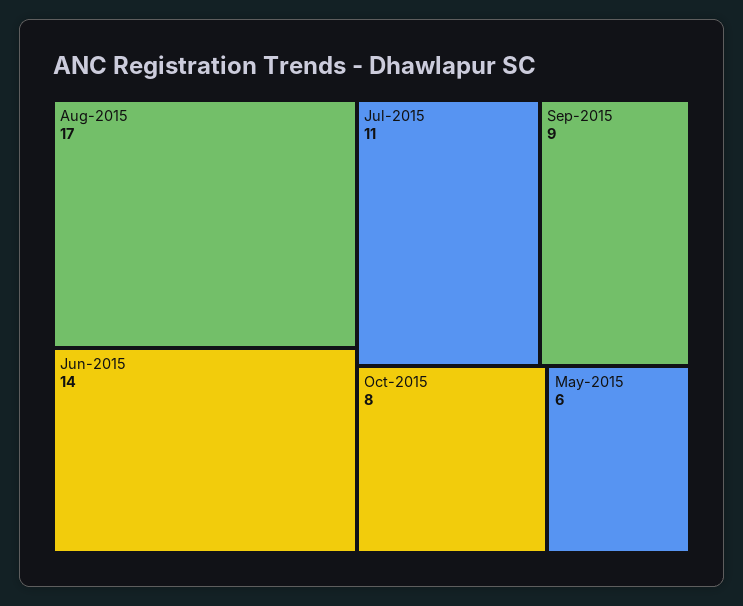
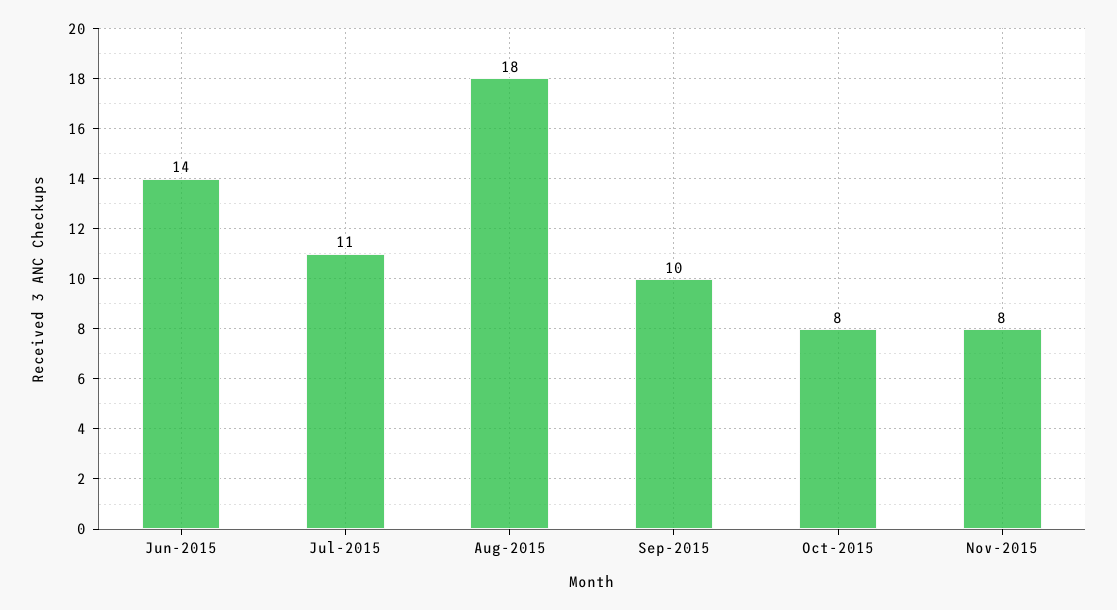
Aug-2015: 17 -> 18
Sep-2015: 9 -> 10
May-2015: 6 -> none
Nov-2015: none -> 8

